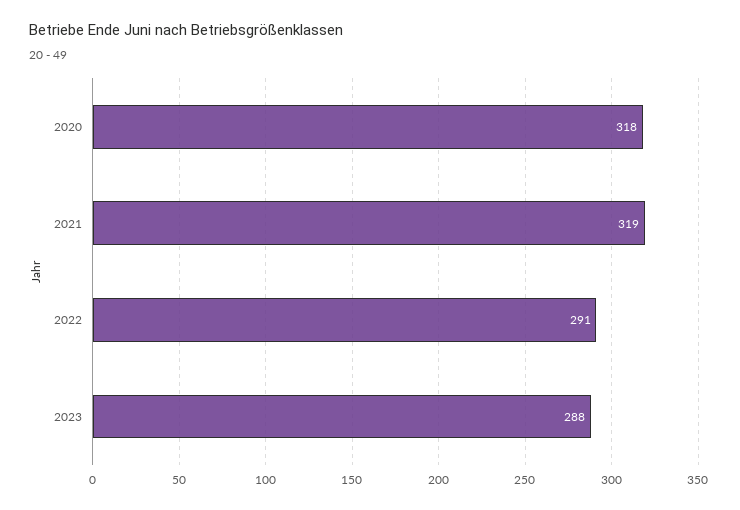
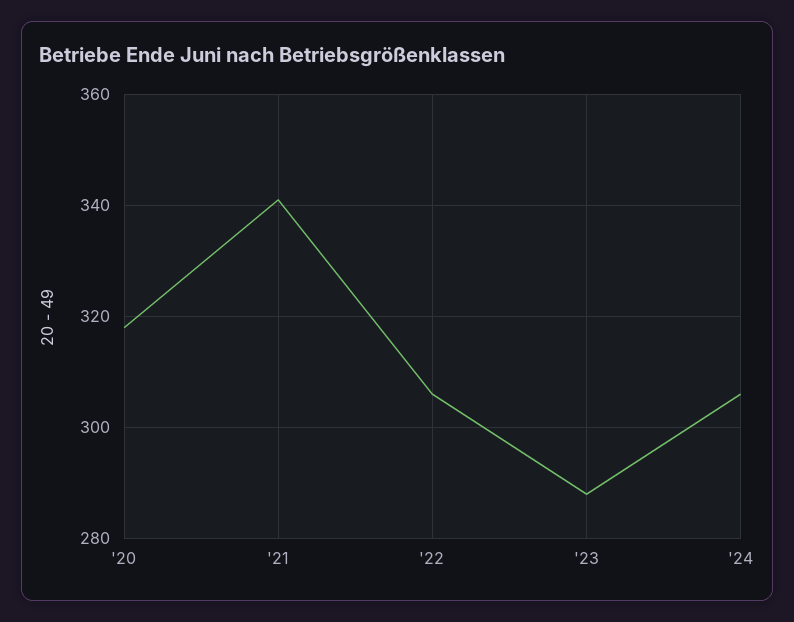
2021: 319 -> 340
2022: 291 -> 305
'24: none -> 305

